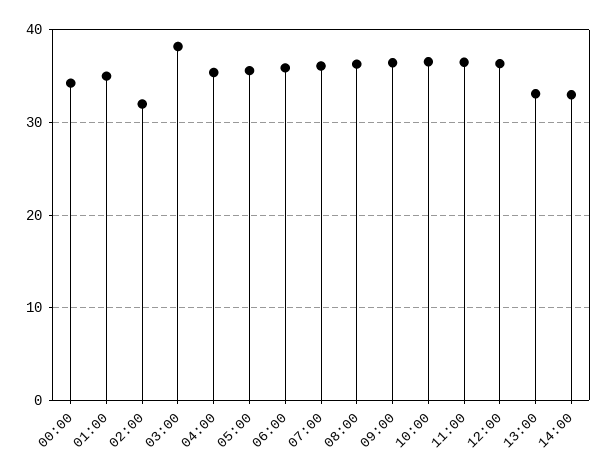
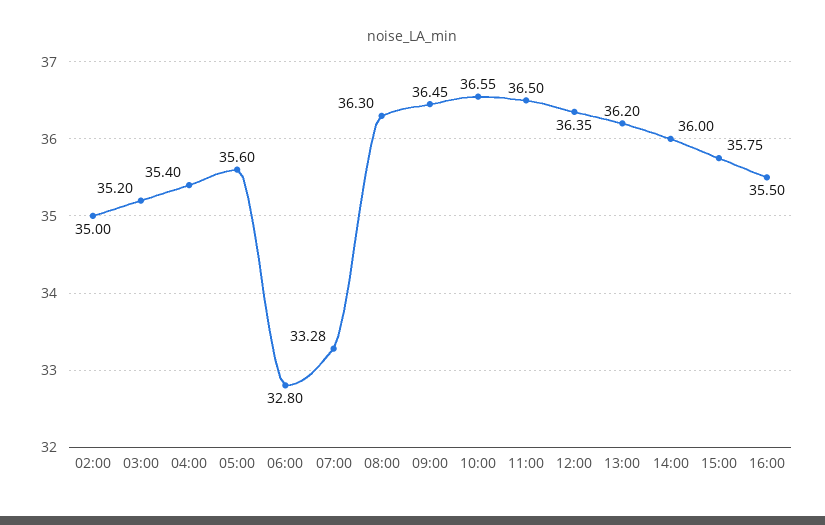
00:00: 34 -> none
01:00: 35 -> none
02:00: 32 -> 35
03:00: 38 -> 35.2
06:00: 36 -> 32.8
07:00: 36 -> 33.28
13:00: 33 -> 36.2
14:00: 33 -> 36
15:00: none -> 35.75
16:00: none -> 35.5

